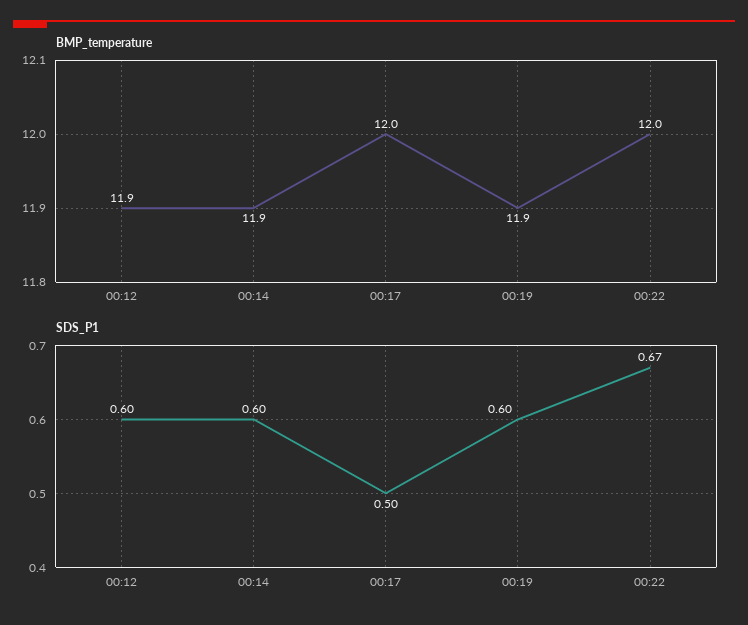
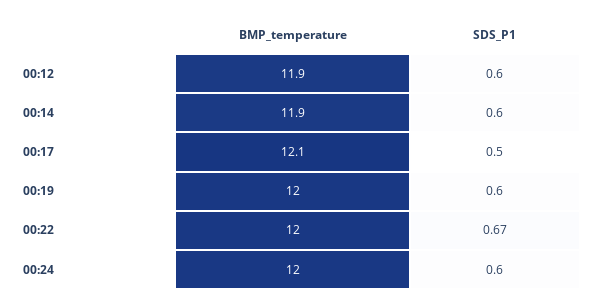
BMP_temperature, 00:17: 12 -> 12.1
BMP_temperature, 00:19: 11.9 -> 12
BMP_temperature, 00:24: none -> 12
SDS_P1, 00:24: none -> 0.6

